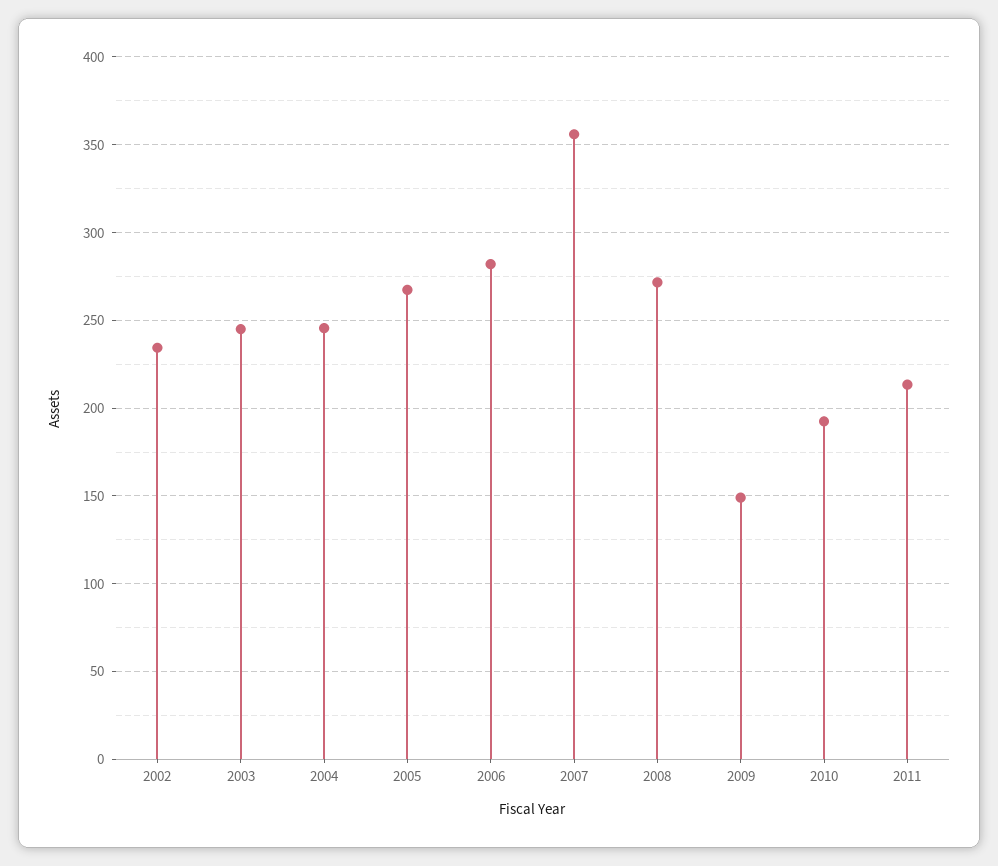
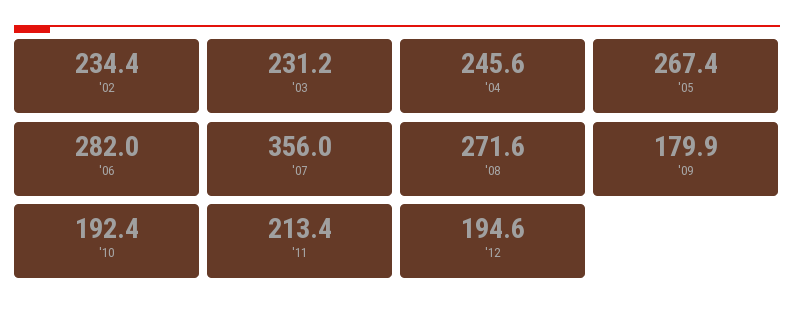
2003: 245 -> 231.2
2009: 150 -> 179.9
'12: none -> 194.6

